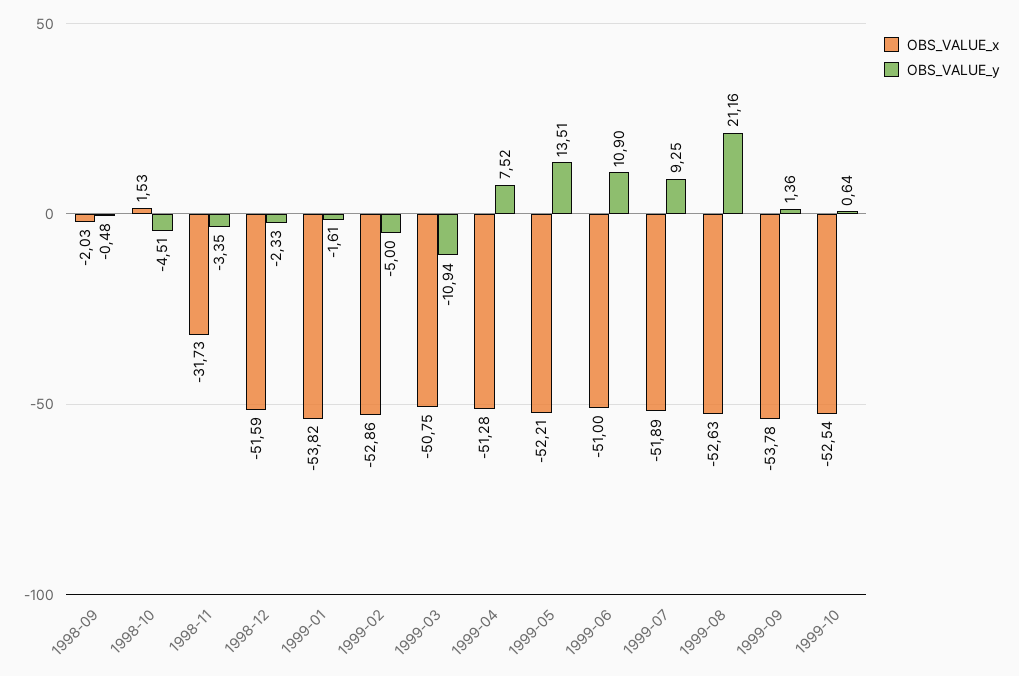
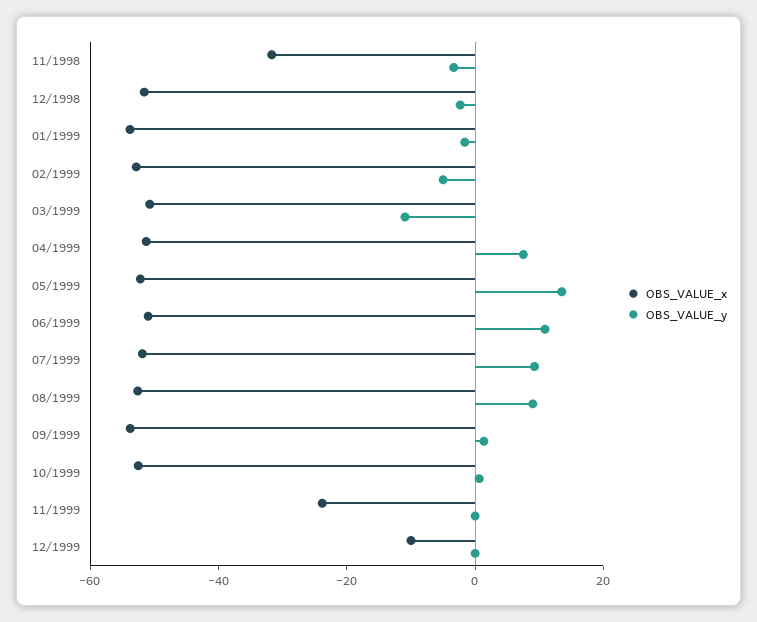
OBS_VALUE_x, 1998-09: -2.03 -> none
OBS_VALUE_y, 1998-09: -0.48 -> none
OBS_VALUE_x, 1998-10: 1.53 -> none
OBS_VALUE_y, 1998-10: -4.51 -> none
OBS_VALUE_y, 1999-08: 21.16 -> 10
OBS_VALUE_x, 11/1999: none -> -25
OBS_VALUE_y, 11/1999: none -> 0
OBS_VALUE_x, 12/1999: none -> -10
OBS_VALUE_y, 12/1999: none -> 0

